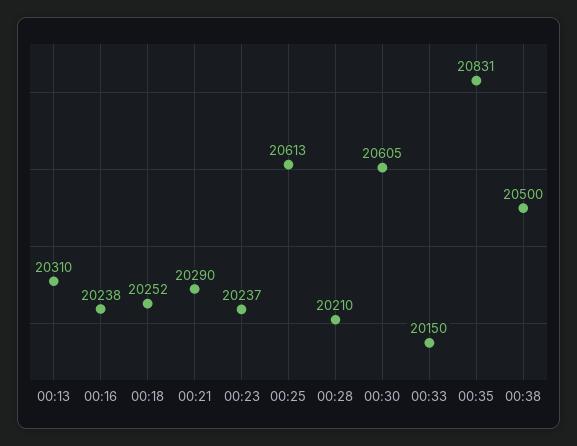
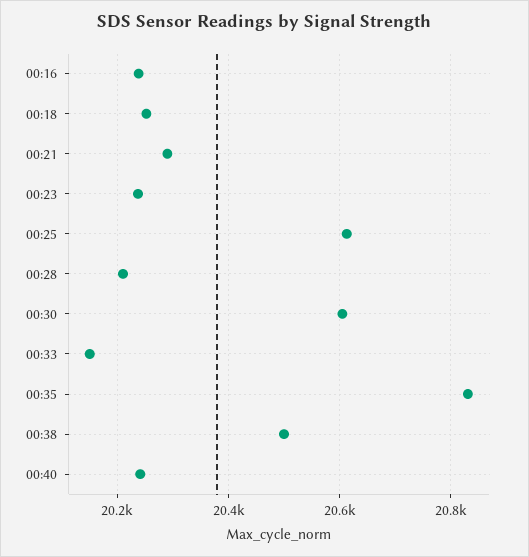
00:13: 20310 -> none
00:40: none -> 20240

